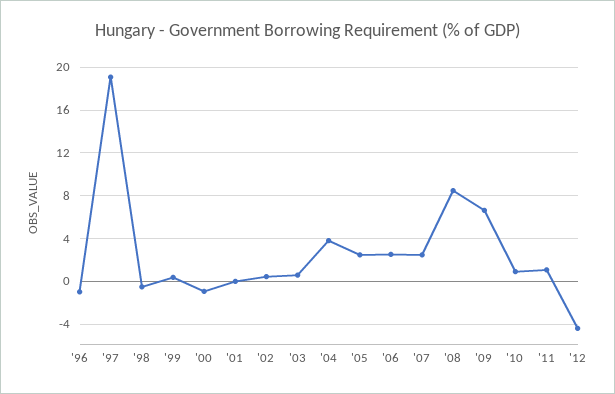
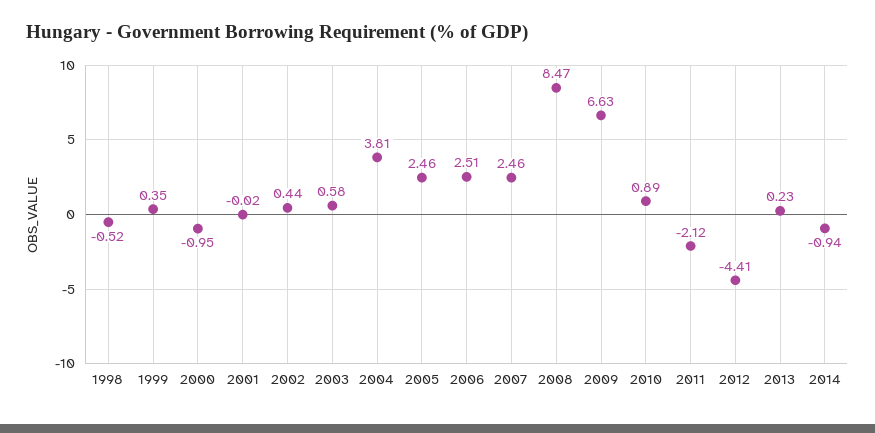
'96: -1 -> none
'97: 19 -> none
'11: 1 -> -2.12
2013: none -> 0.23
2014: none -> -0.94

